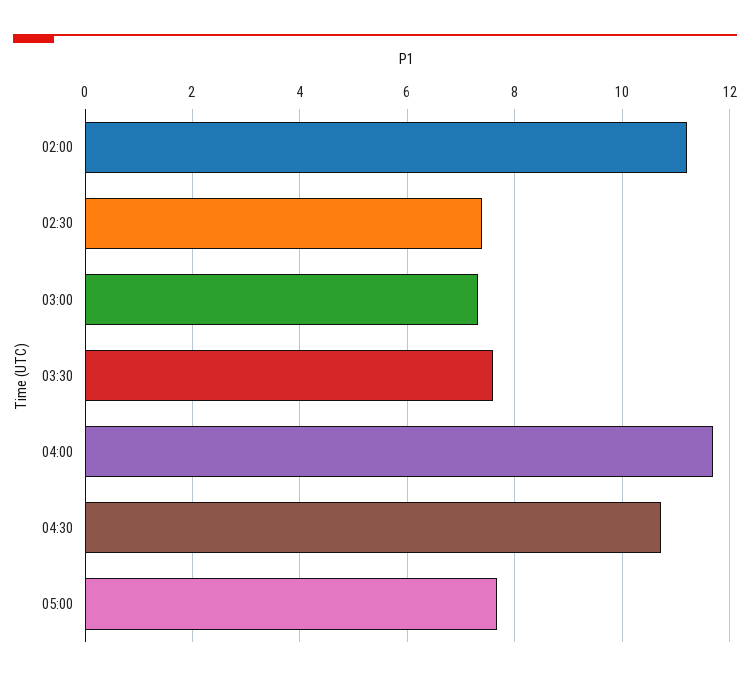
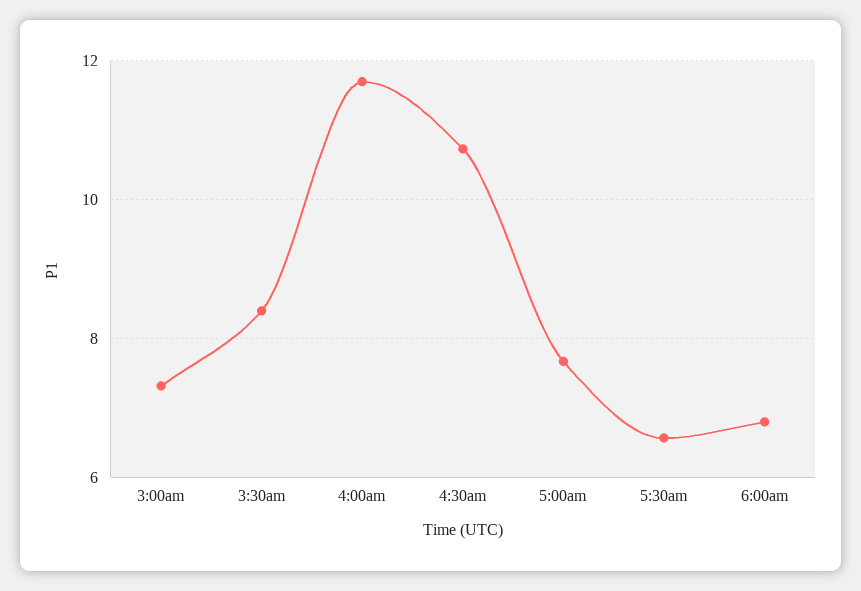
02:00: 11.2 -> none
02:30: 7.4 -> none
03:30: 7.6 -> 8.4
5:30am: none -> 6.6
6:00am: none -> 6.8

